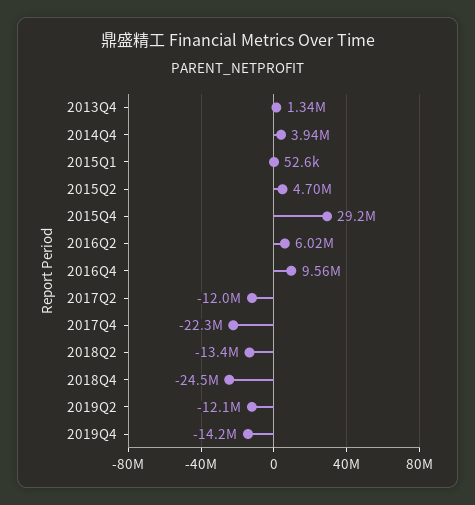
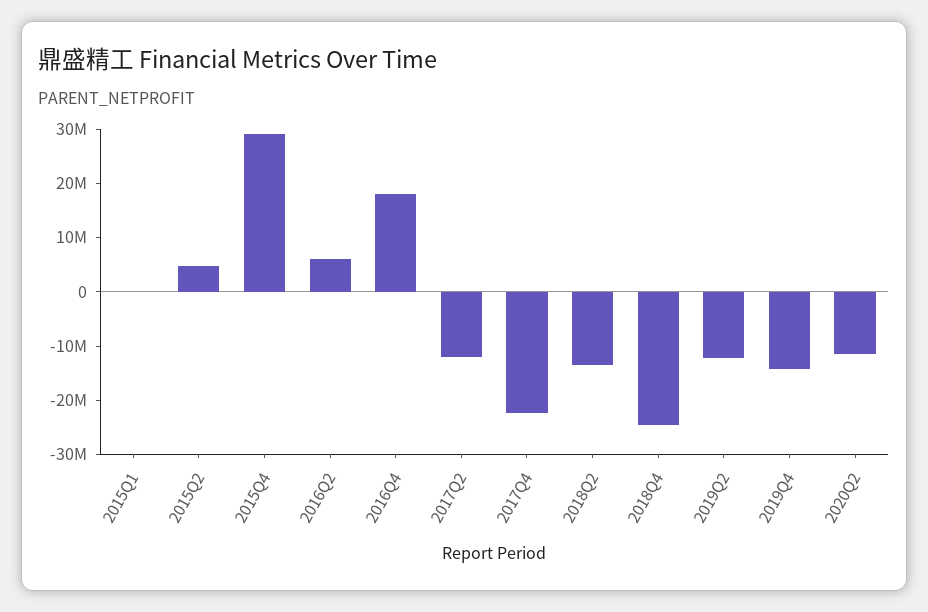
2013Q4: 1340000 -> none
2014Q4: 3940000 -> none
2016Q4: 9560000 -> 18000000
2020Q2: none -> -12000000

